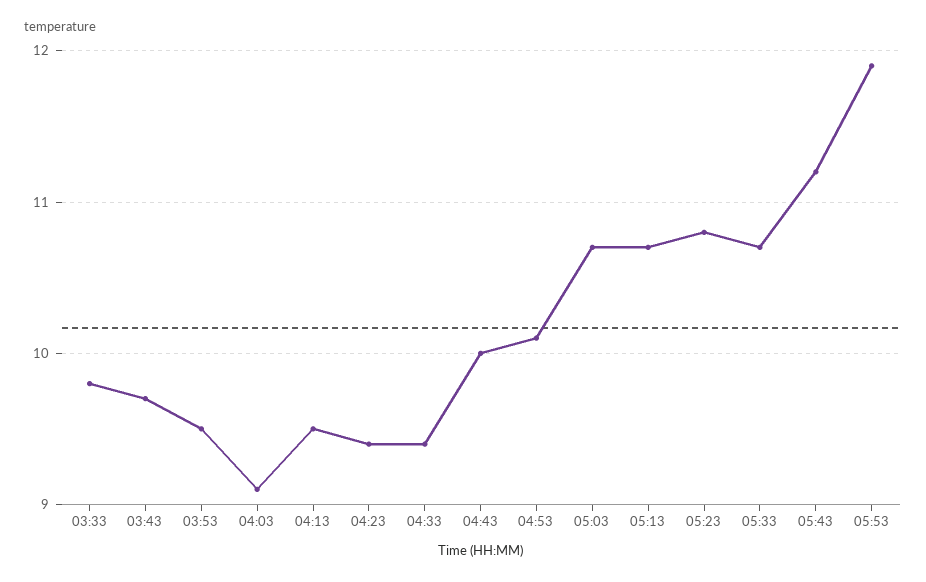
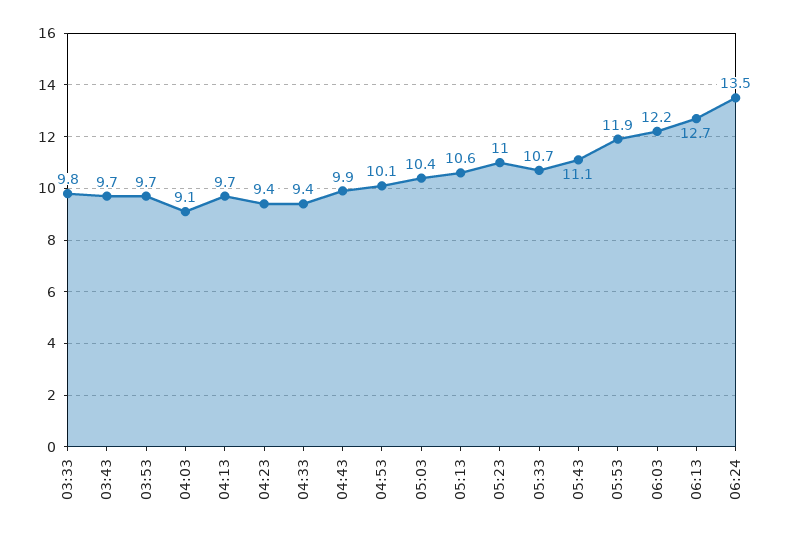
03:53: 9.5 -> 9.7
04:13: 9.5 -> 9.7
04:43: 10 -> 9.9
05:03: 10.7 -> 10.4
05:13: 10.7 -> 10.6
05:23: 10.8 -> 11
05:43: 11.2 -> 11.1
06:03: none -> 12.2
06:13: none -> 12.7
06:24: none -> 13.5

